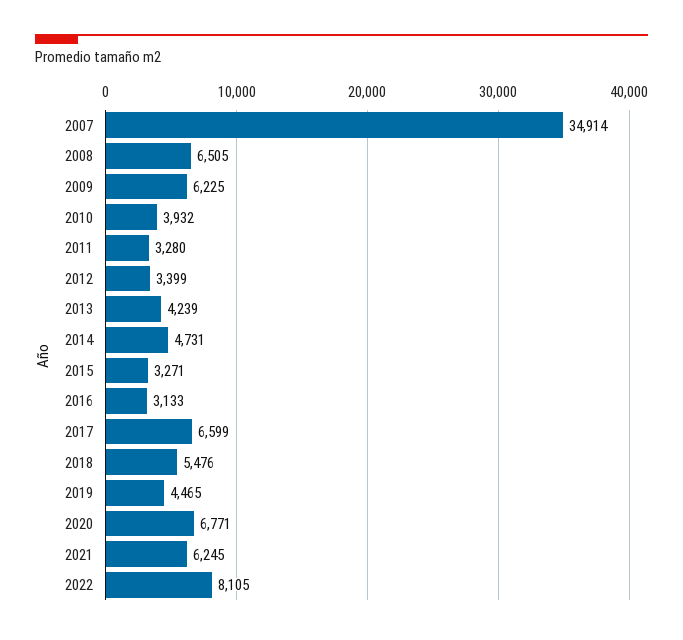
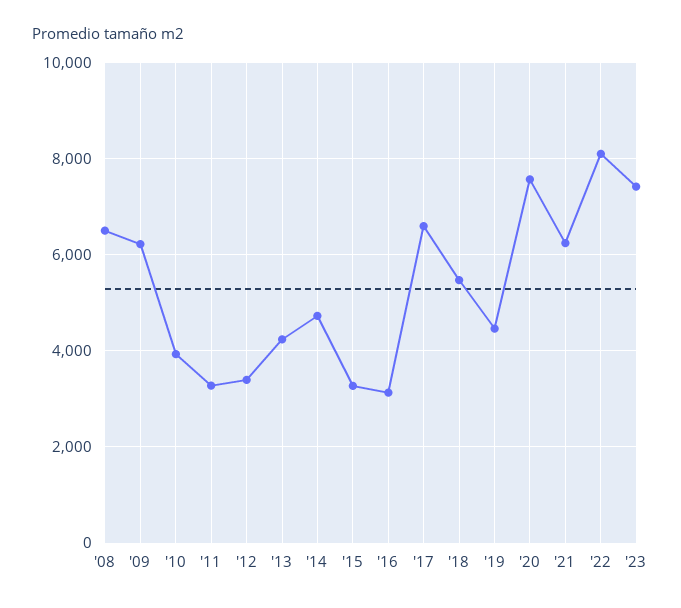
2007: 34914 -> none
2020: 6771 -> 7600
'23: none -> 7400

